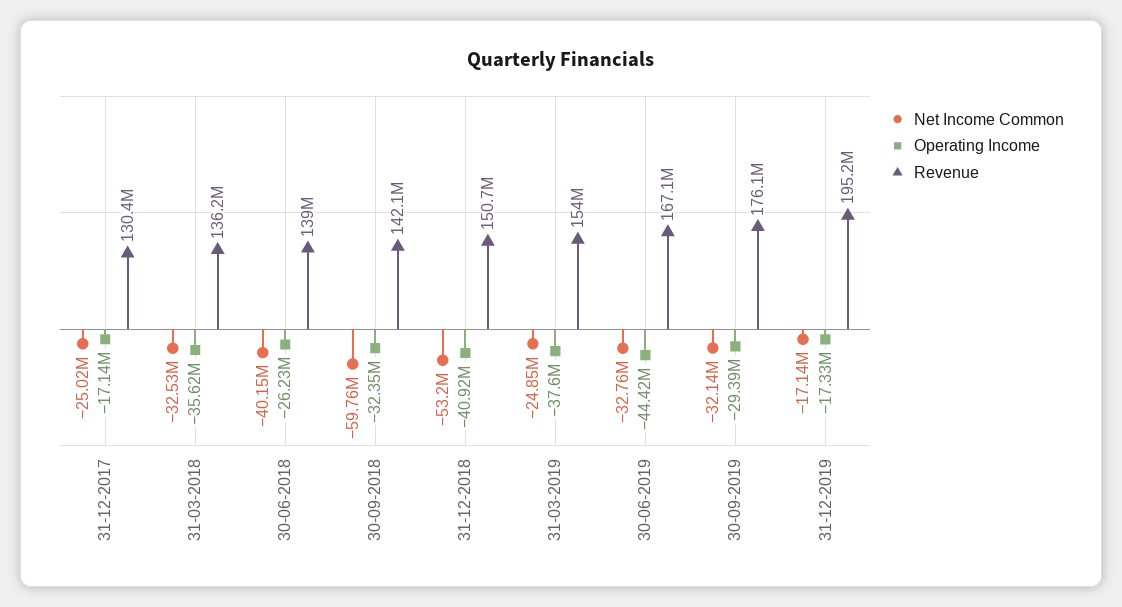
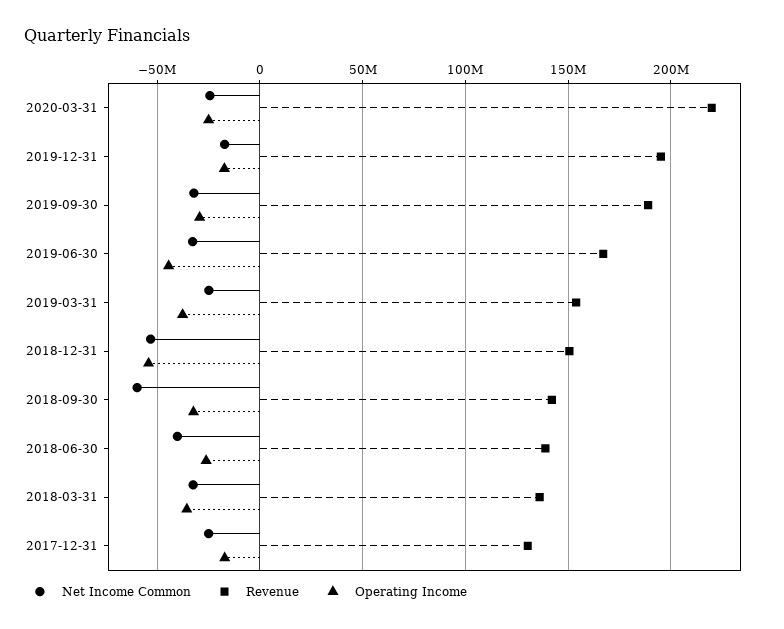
Operating Income, 31-12-2018: -40920000 -> -55000000
Revenue, 30-09-2019: 176100000 -> 190000000
Net Income Common, 2020-03-31: none -> -25000000
Revenue, 2020-03-31: none -> 220000000
Operating Income, 2020-03-31: none -> -25000000

